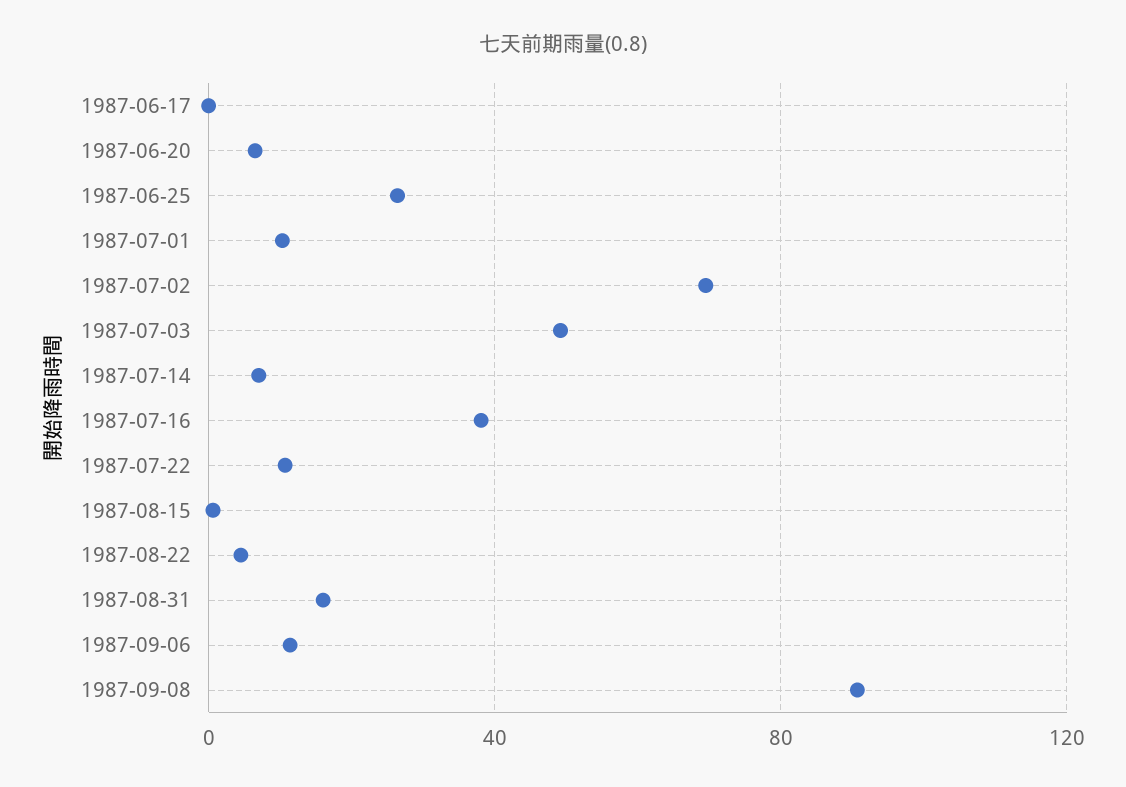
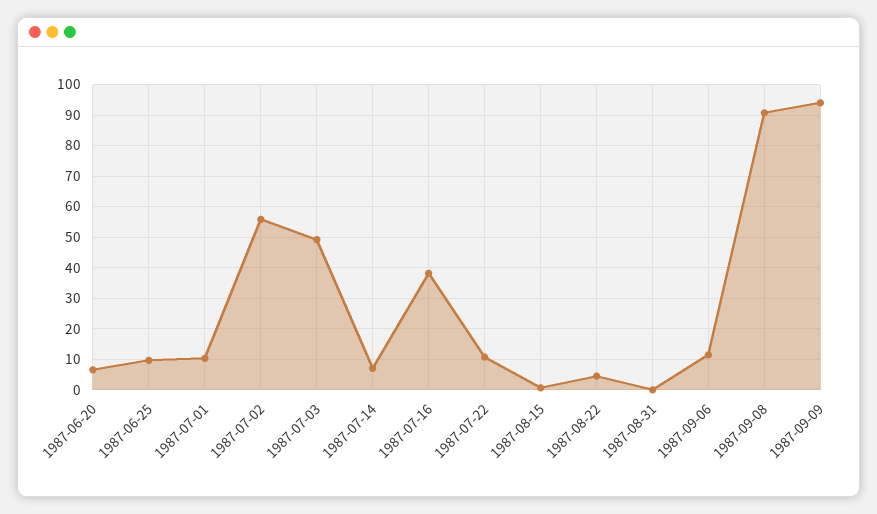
1987-06-17: 0 -> none
1987-06-25: 25 -> 10
1987-07-02: 70 -> 56
1987-08-31: 15 -> 0
1987-09-09: none -> 94

